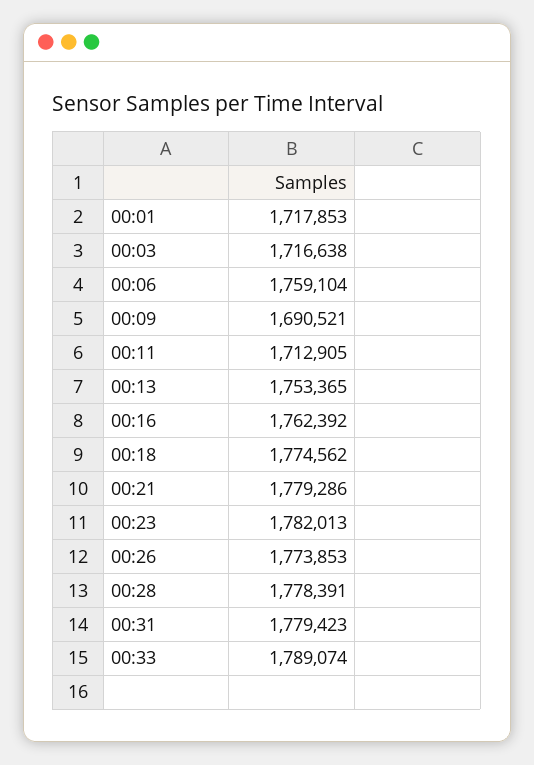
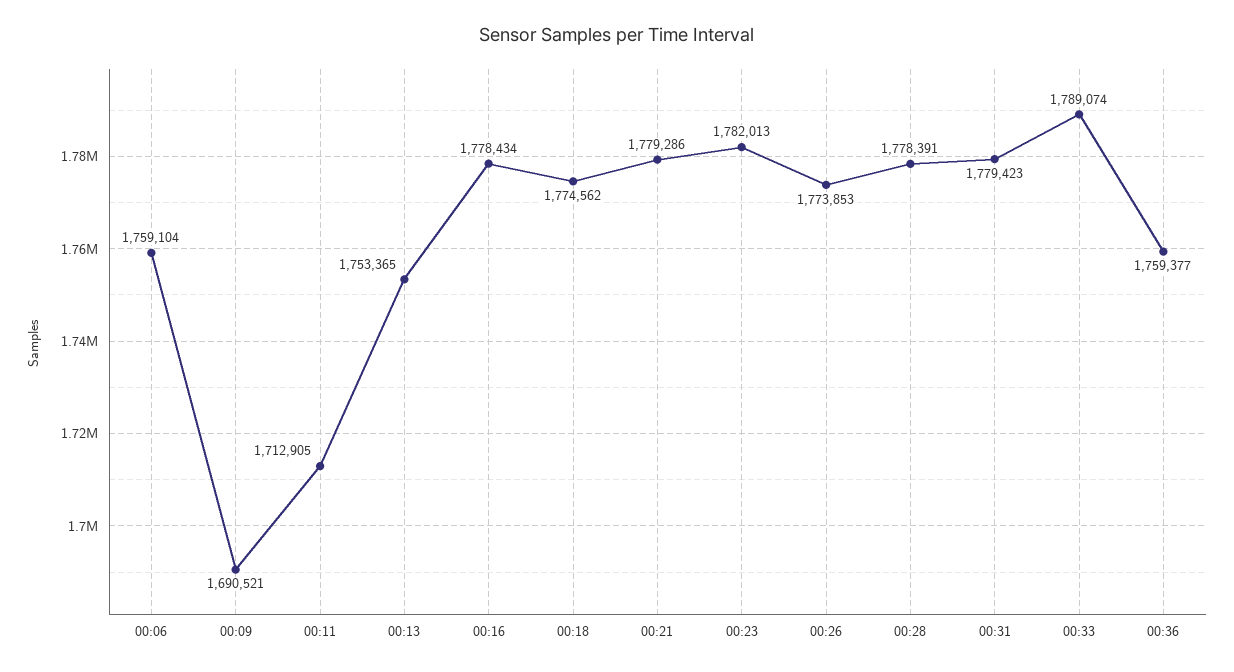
00:01: 1717853 -> none
00:03: 1716638 -> none
00:16: 1762392 -> 1778434
00:36: none -> 1759377

